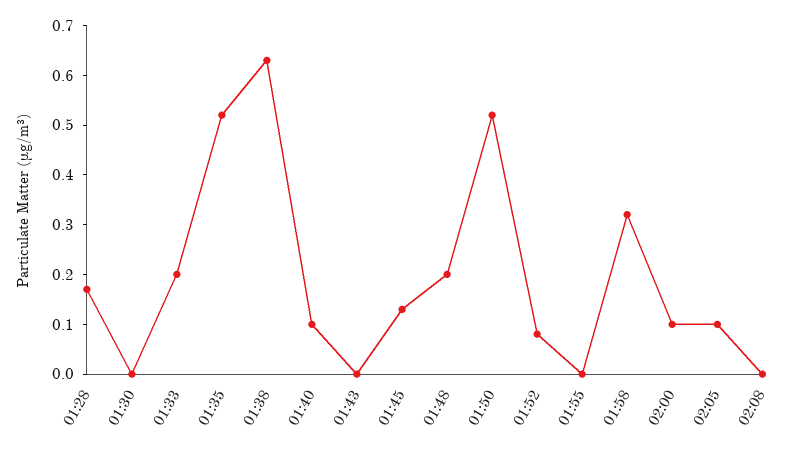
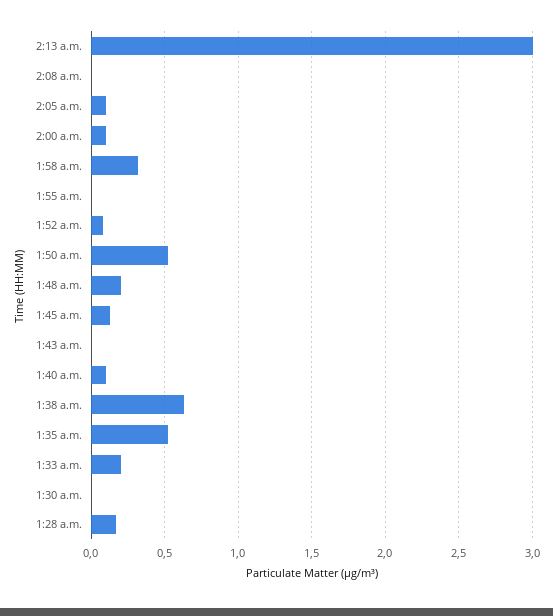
2:13 a.m.: none -> 3

